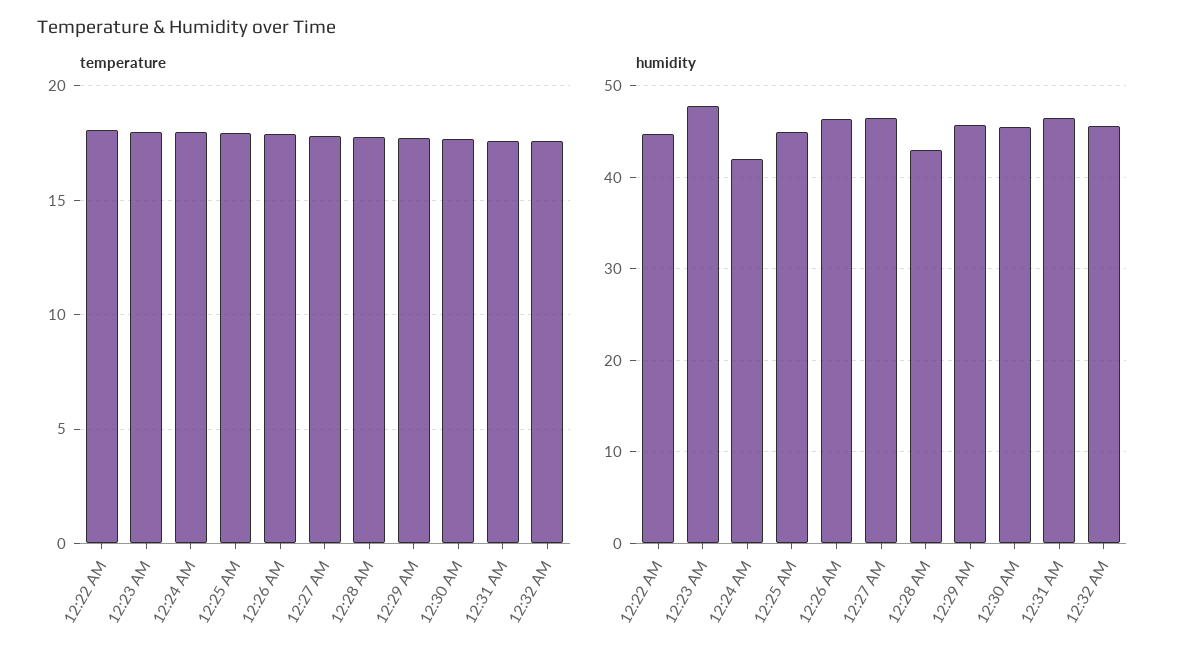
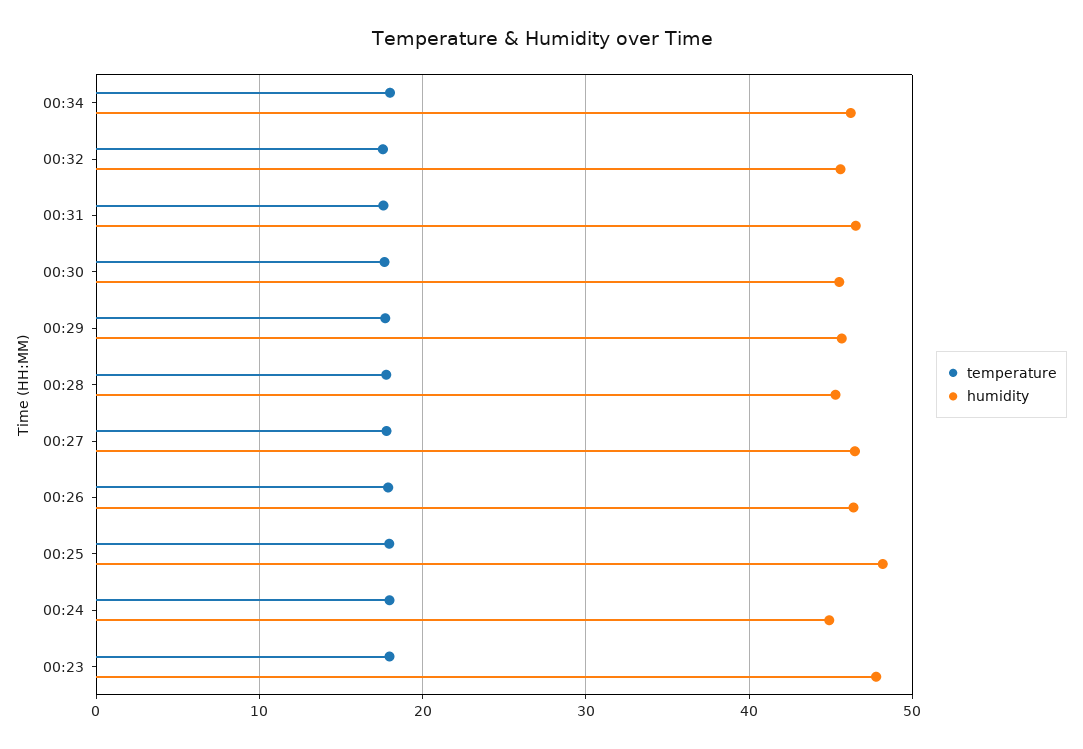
temperature, 12:22 AM: 18 -> none
humidity, 12:22 AM: 45 -> none
humidity, 12:24 AM: 42 -> 45
humidity, 12:25 AM: 45 -> 48
humidity, 12:28 AM: 43 -> 45
temperature, 00:34: none -> 18
humidity, 00:34: none -> 46

